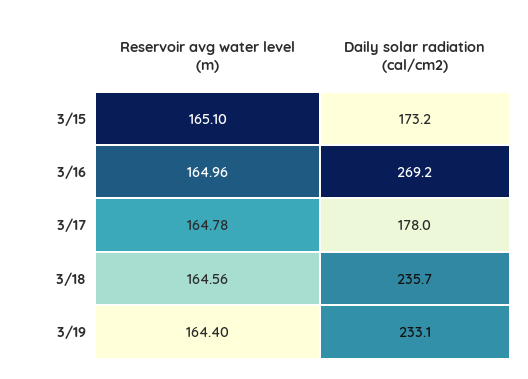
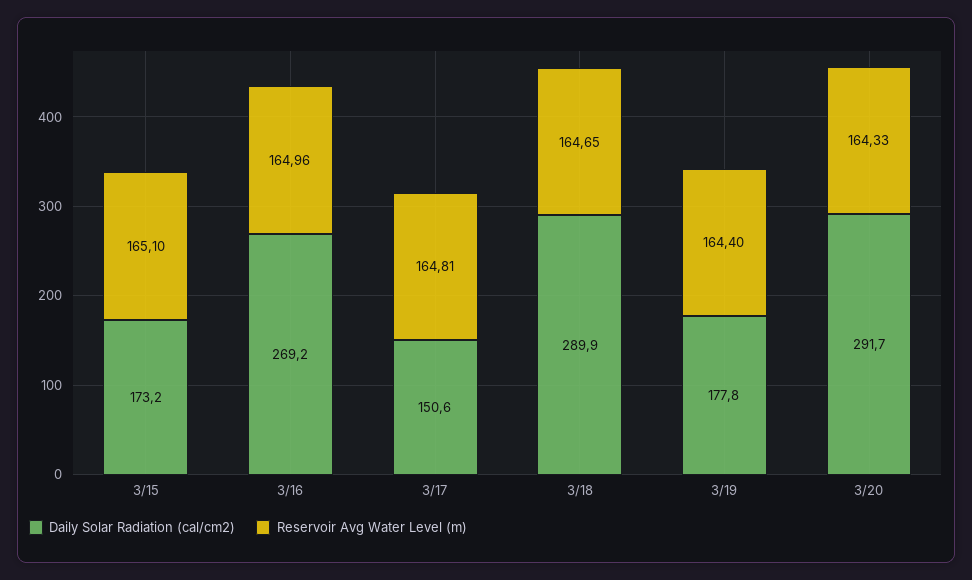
Reservoir avg water level (m), 3/17: 164.78 -> 164.81
Daily solar radiation (cal/cm2), 3/17: 178 -> 150.6
Reservoir avg water level (m), 3/18: 164.56 -> 164.65
Daily solar radiation (cal/cm2), 3/18: 235.7 -> 289.9
Daily solar radiation (cal/cm2), 3/19: 233.1 -> 177.8
Daily solar radiation (cal/cm2), 3/20: none -> 291.7
Reservoir avg water level (m), 3/20: none -> 164.33

